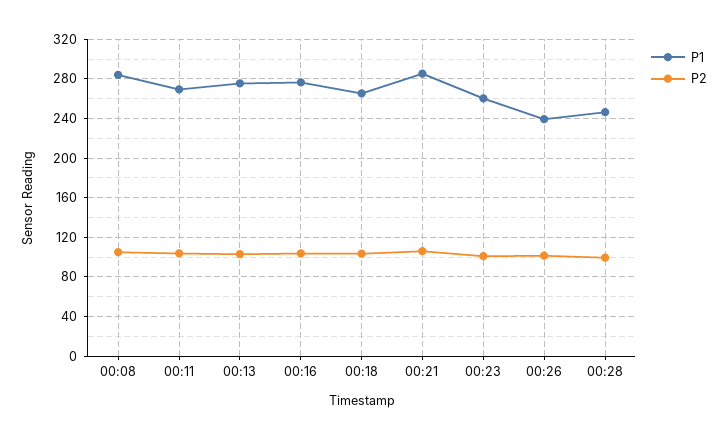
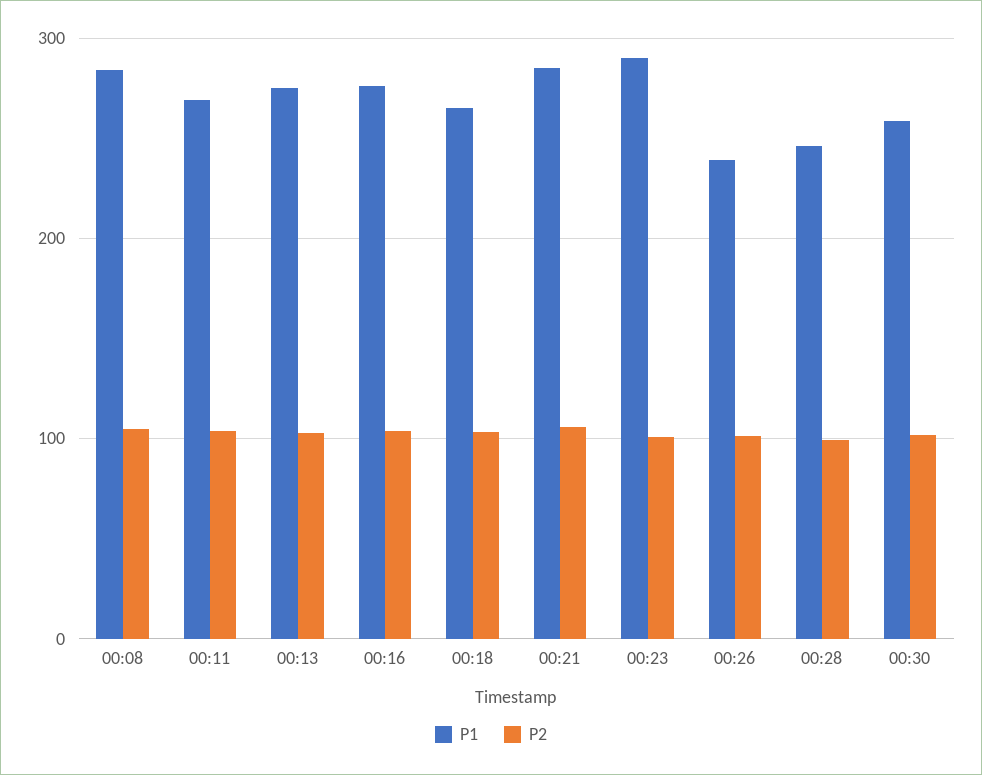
P1, 00:23: 260 -> 290
P1, 00:30: none -> 260
P2, 00:30: none -> 100

